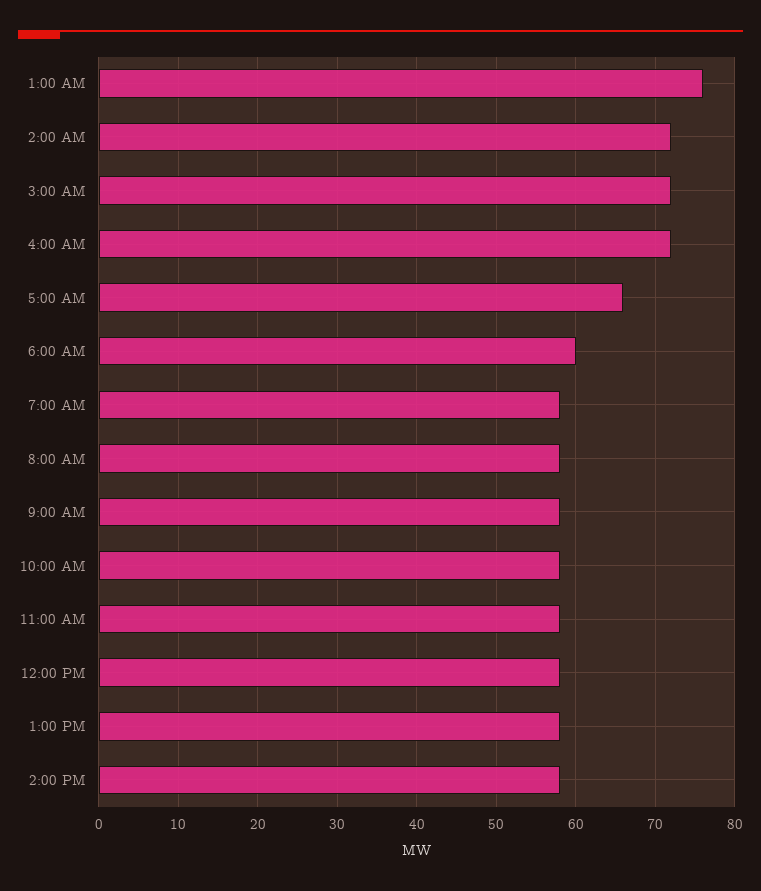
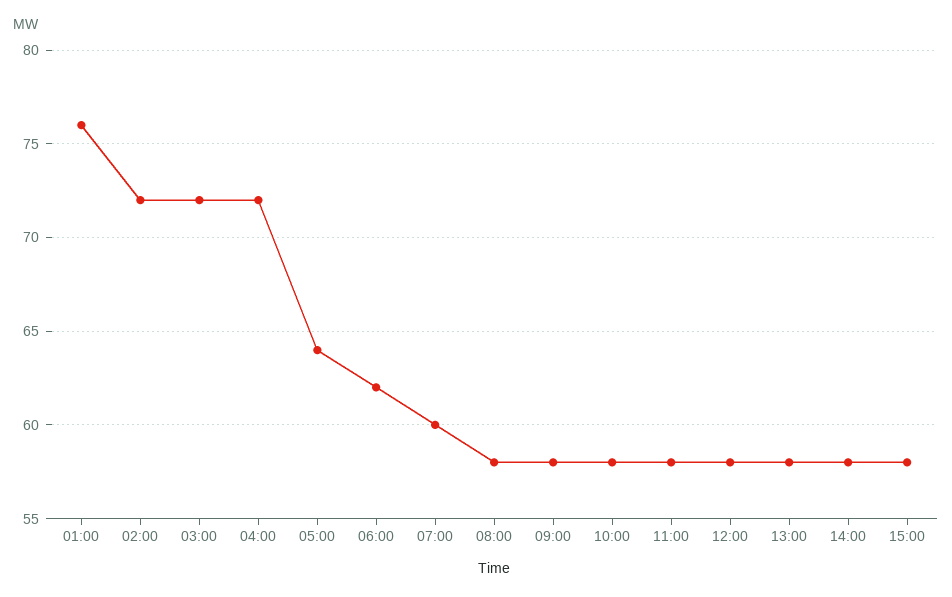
5:00 AM: 66 -> 64
6:00 AM: 60 -> 62
7:00 AM: 58 -> 60
15:00: none -> 58

